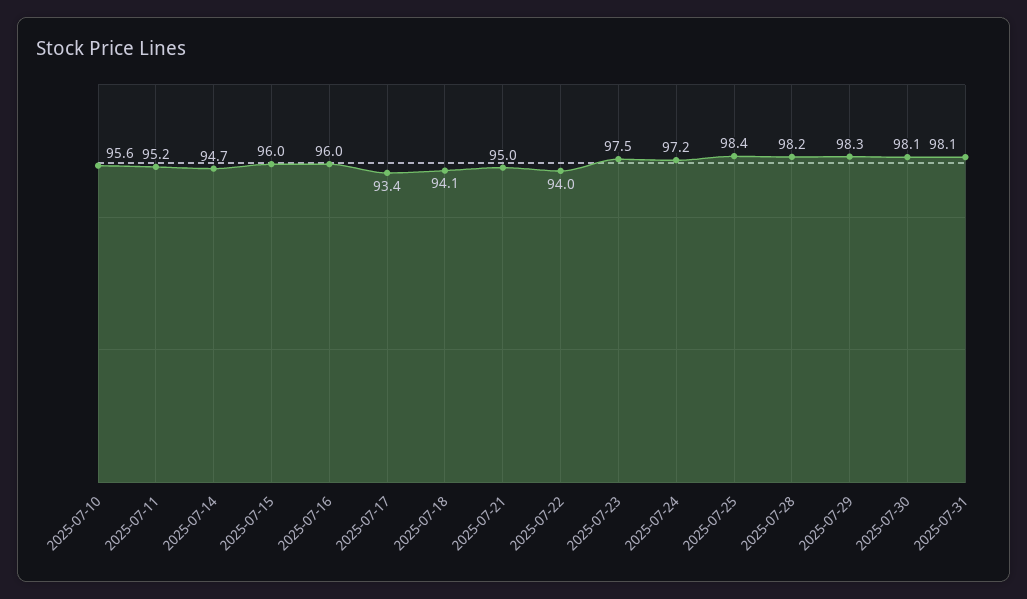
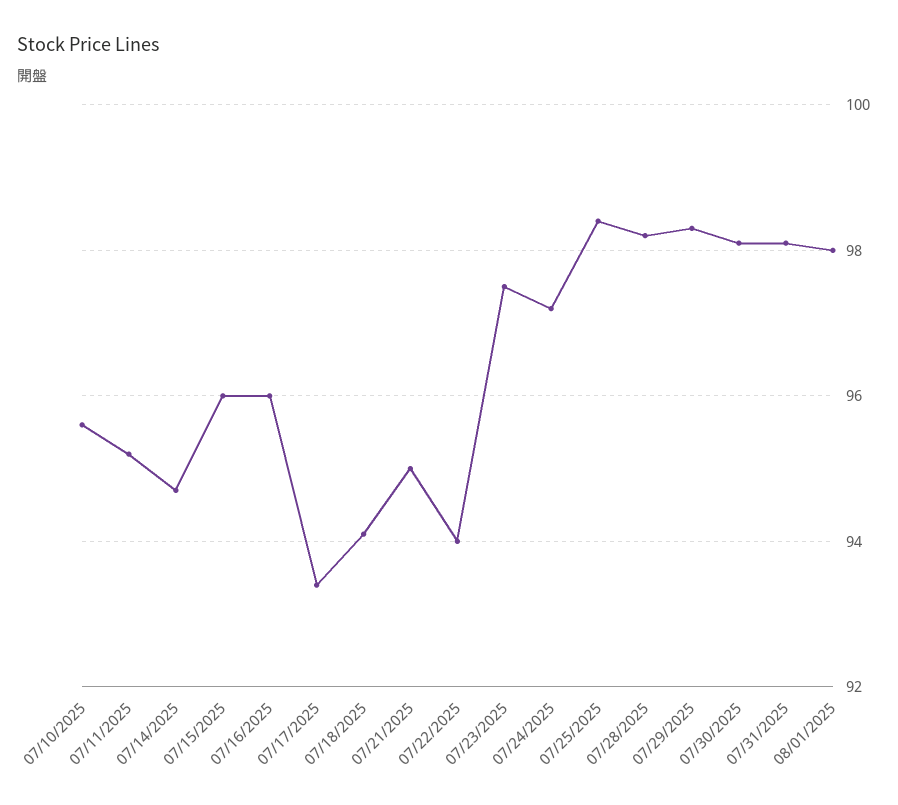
08/01/2025: none -> 98

